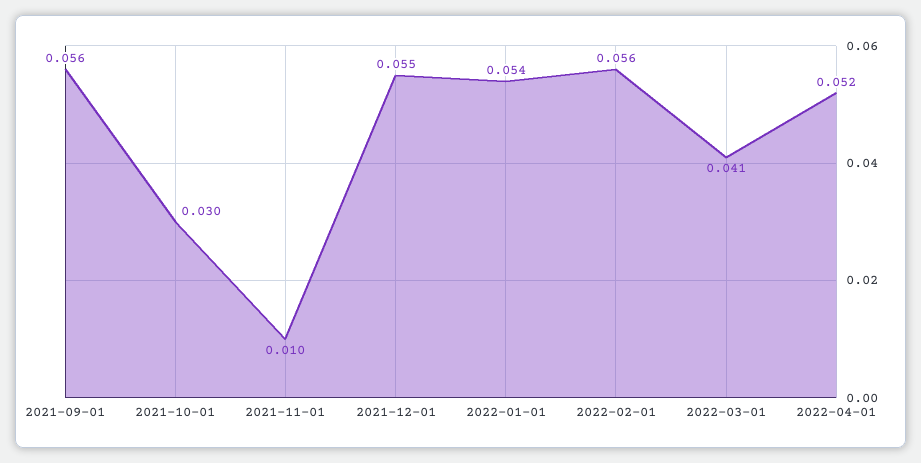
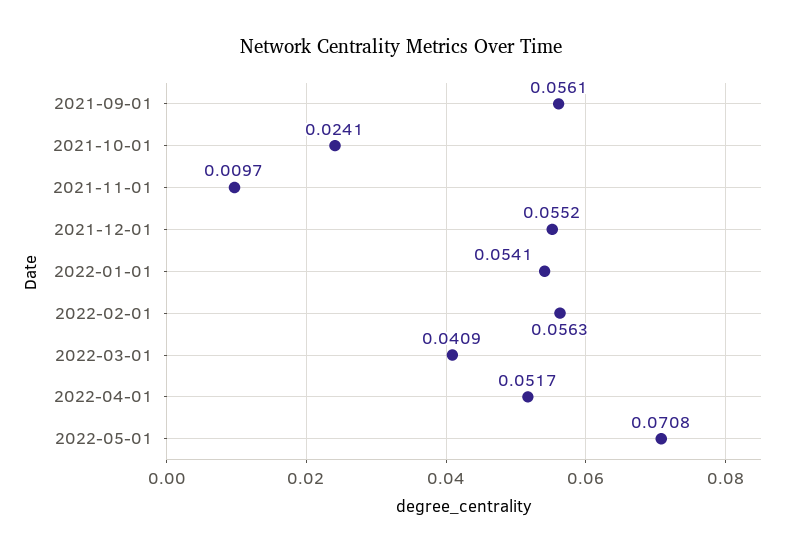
2021-10-01: 0.03 -> 0.0241
2022-05-01: none -> 0.0708

